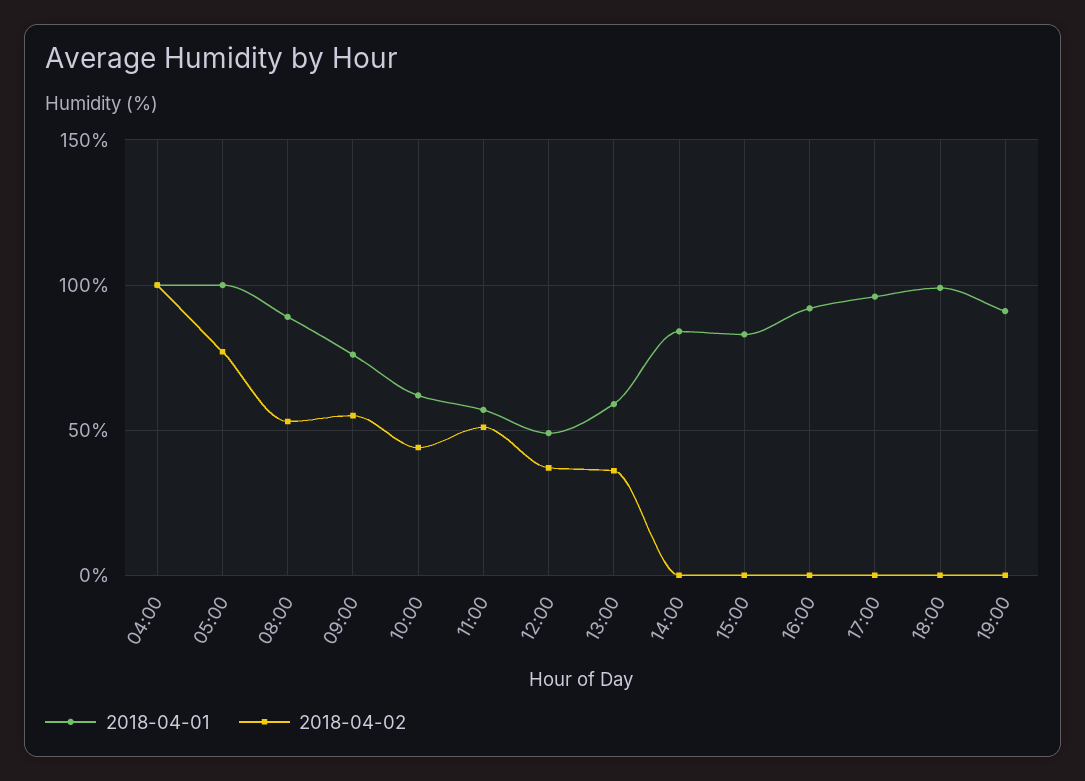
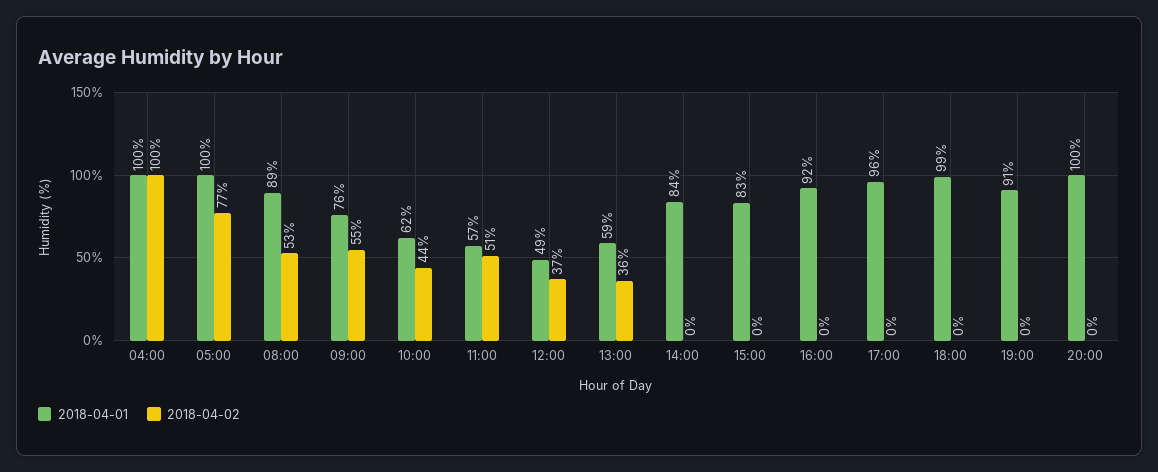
2018-04-01, 20:00: none -> 100
2018-04-02, 20:00: none -> 0

